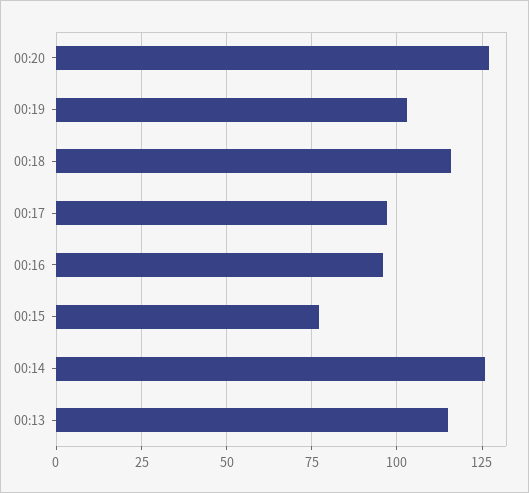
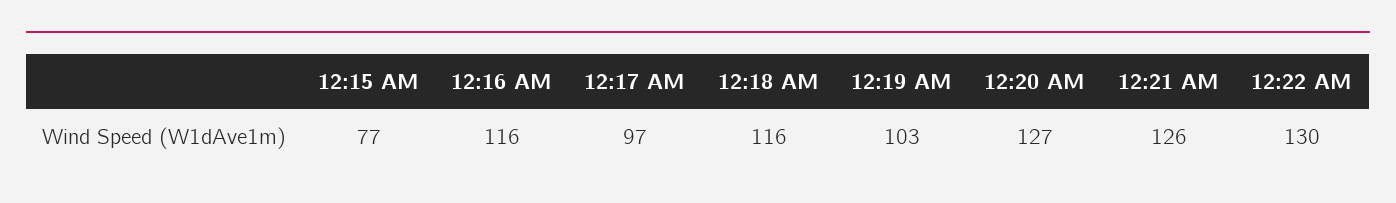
00:16: 95 -> 116
00:14: 125 -> none
00:13: 115 -> none
12:21 AM: none -> 126
12:22 AM: none -> 130

